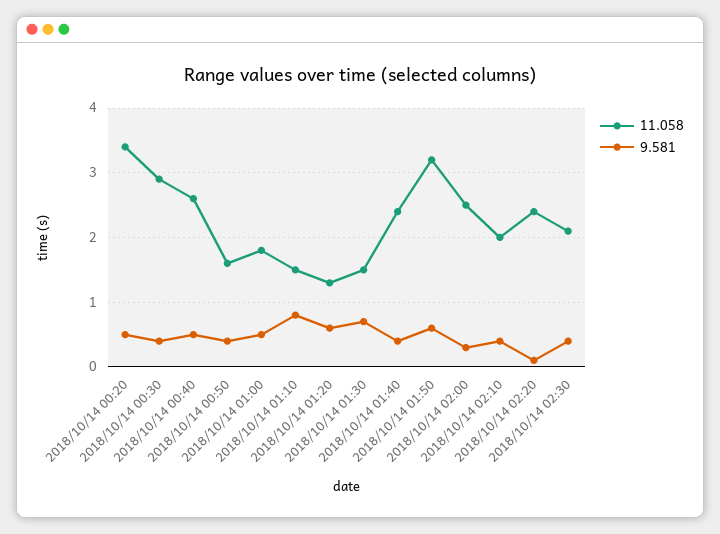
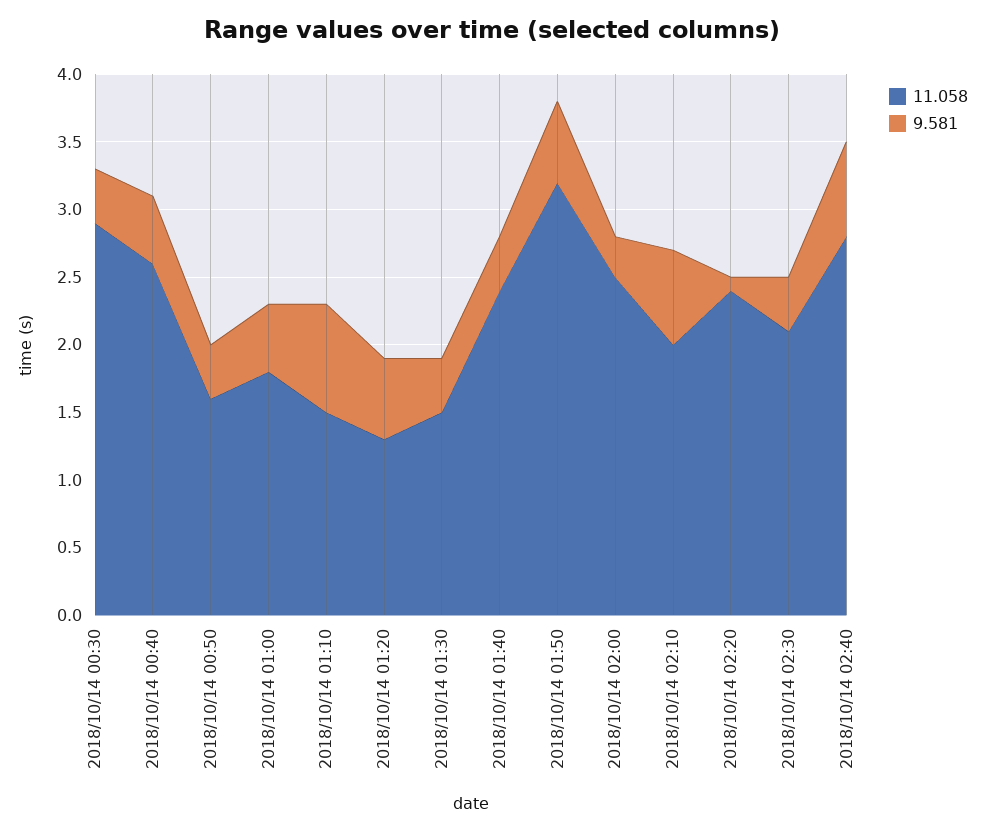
11.058, 2018/10/14 00:20: 3.4 -> none
9.581, 2018/10/14 00:20: 0.5 -> none
9.581, 2018/10/14 01:30: 0.7 -> 0.4
9.581, 2018/10/14 02:10: 0.4 -> 0.7
11.058, 2018/10/14 02:40: none -> 2.8
9.581, 2018/10/14 02:40: none -> 0.7

